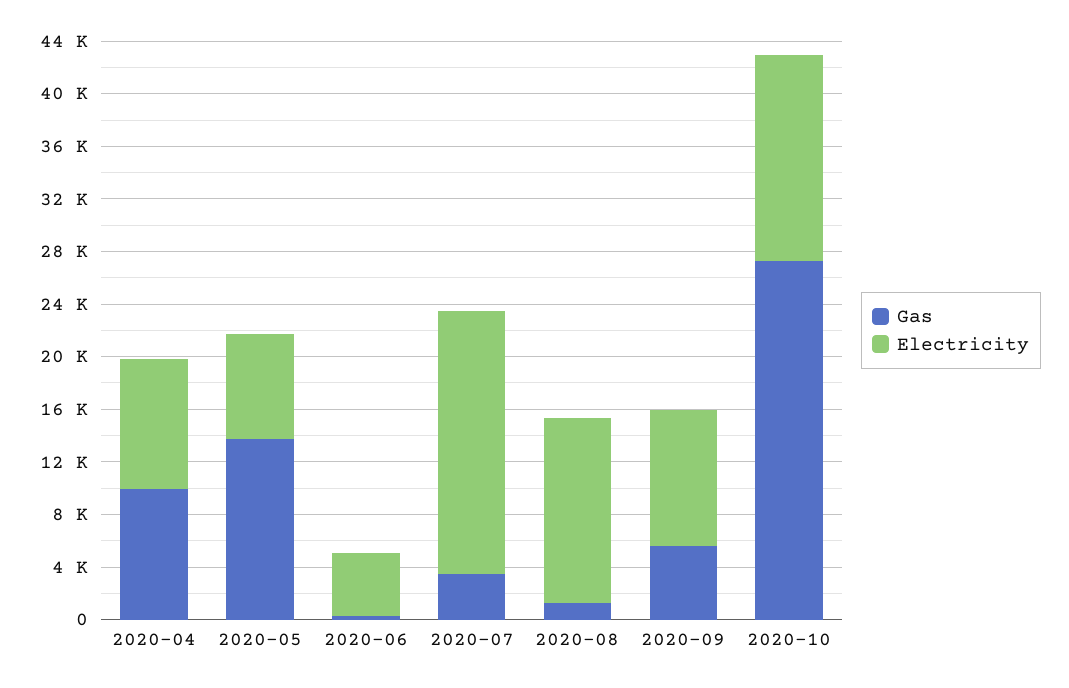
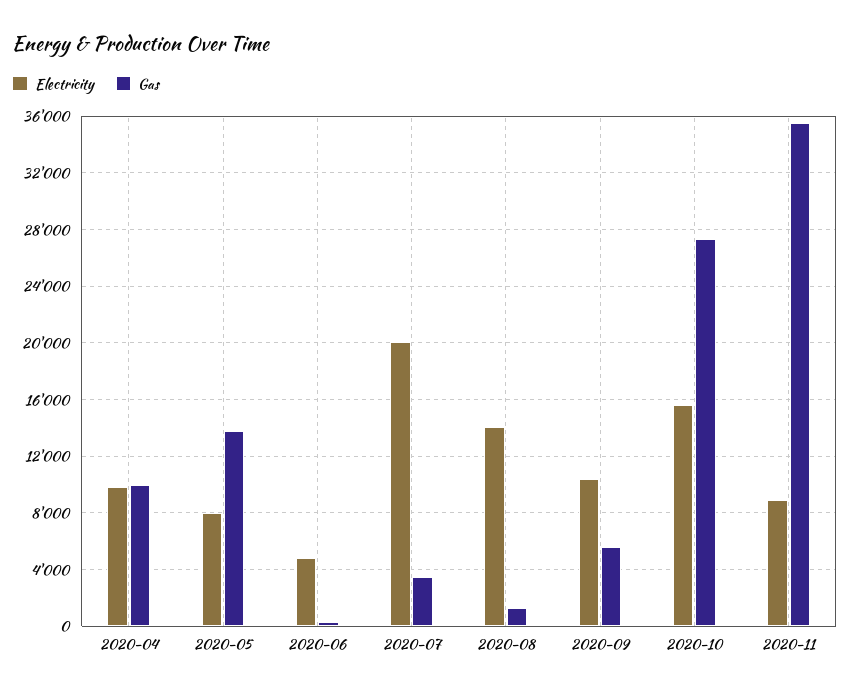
Electricity, 2020-11: none -> 9000
Gas, 2020-11: none -> 35500

